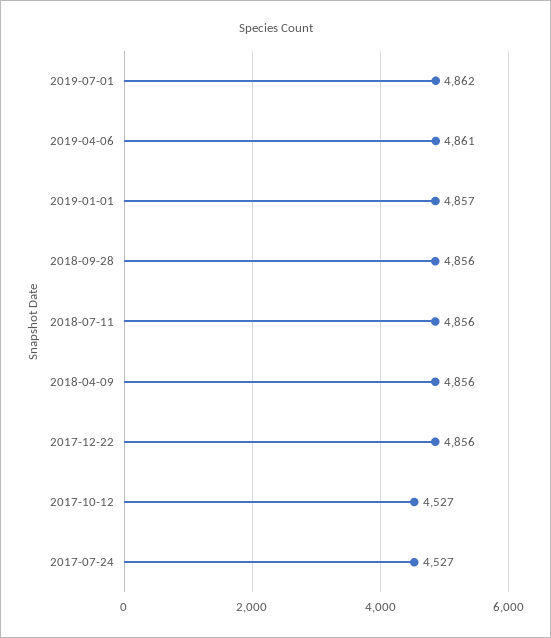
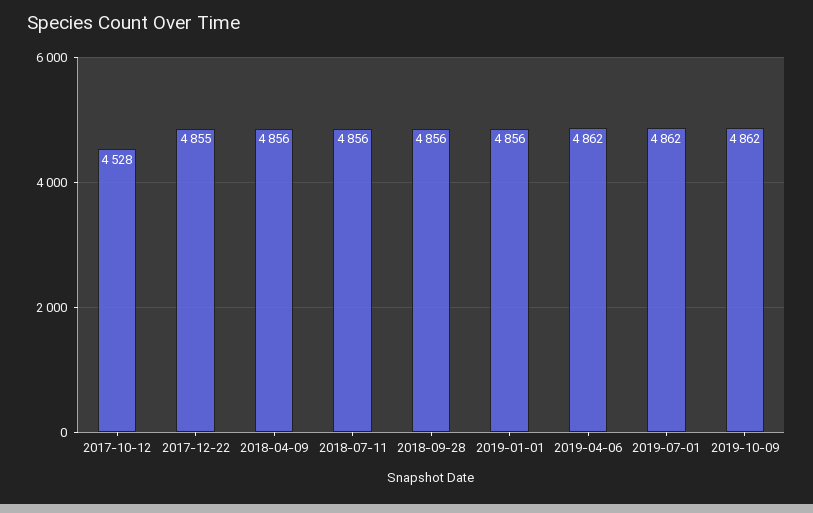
2019-04-06: 4861 -> 4862
2019-01-01: 4857 -> 4856
2017-12-22: 4856 -> 4855
2017-10-12: 4527 -> 4528
2017-07-24: 4527 -> none
2019-10-09: none -> 4862

